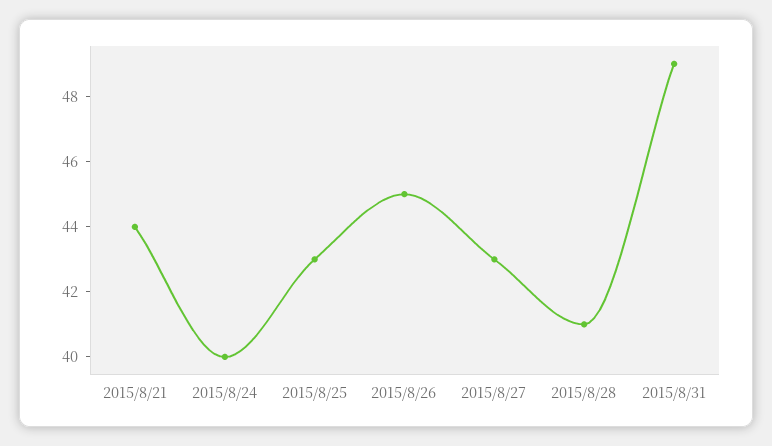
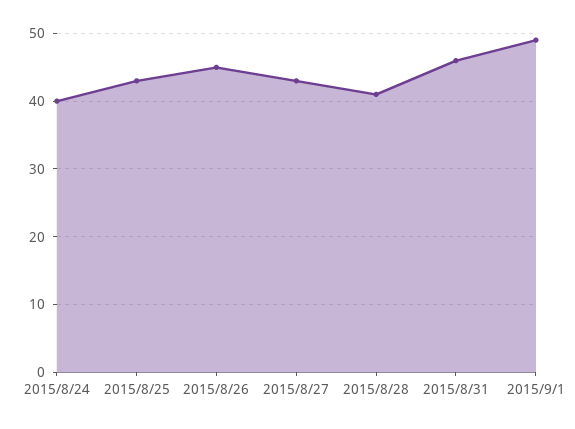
2015/8/21: 44 -> none
2015/8/31: 49 -> 46
2015/9/1: none -> 49

